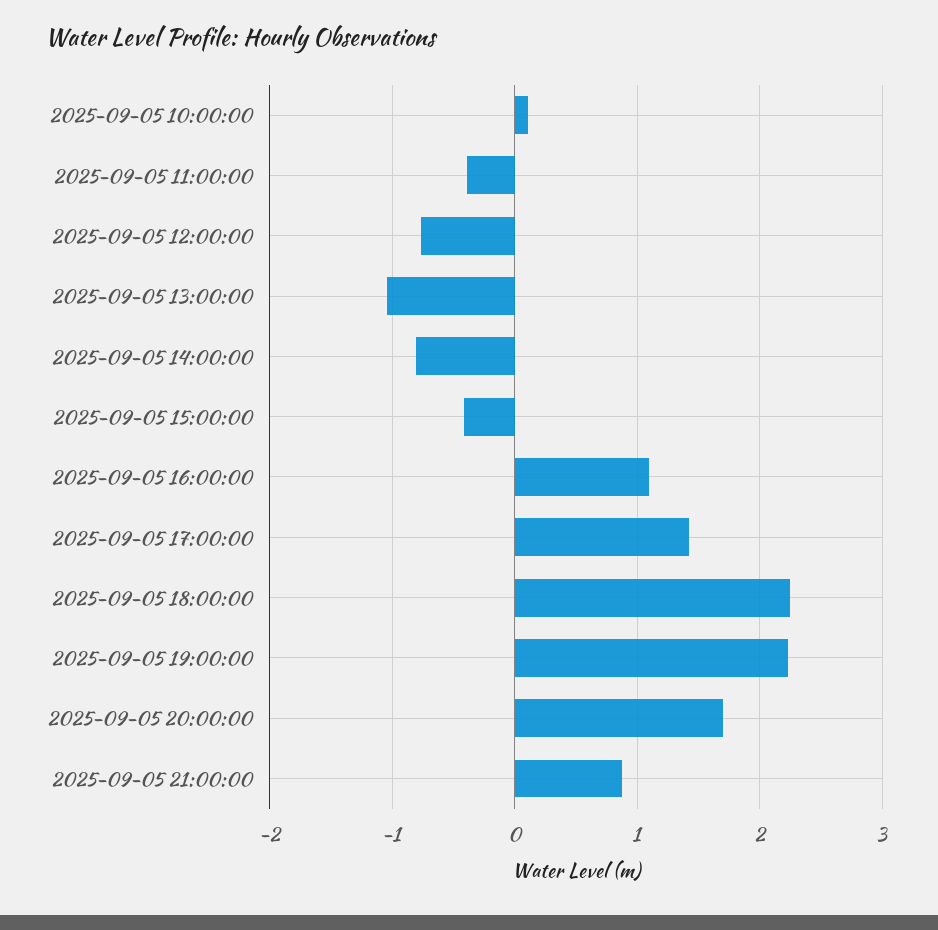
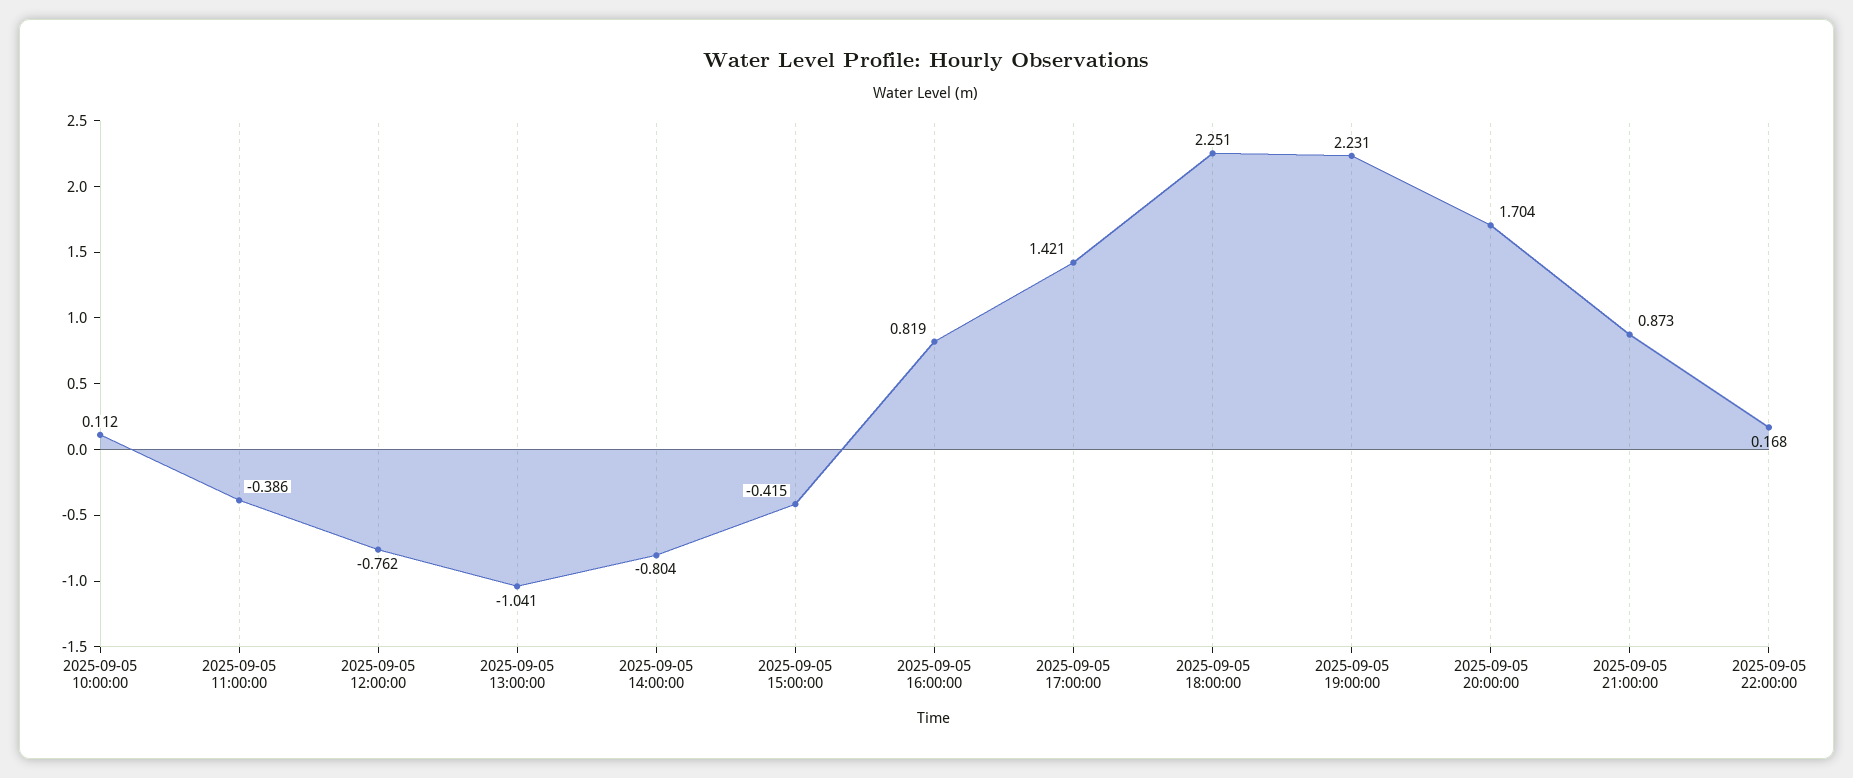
2025-09-05 16:00:00: 1.1 -> 0.819
2025-09-05 22:00:00: none -> 0.168

